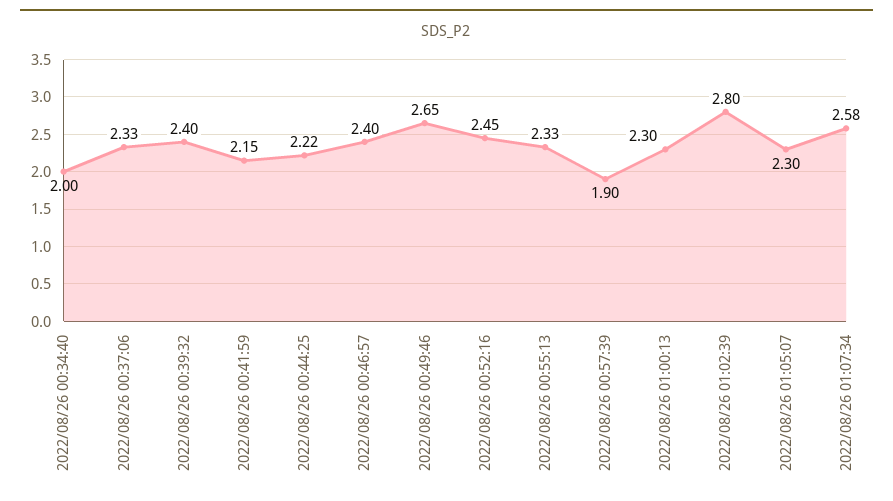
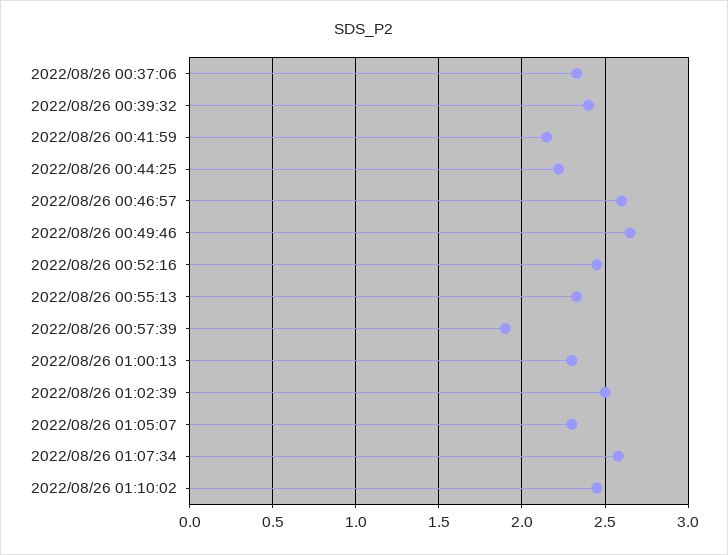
2022/08/26 00:34:40: 2 -> none
2022/08/26 00:46:57: 2.4 -> 2.6
2022/08/26 01:02:39: 2.8 -> 2.5
2022/08/26 01:10:02: none -> 2.45

